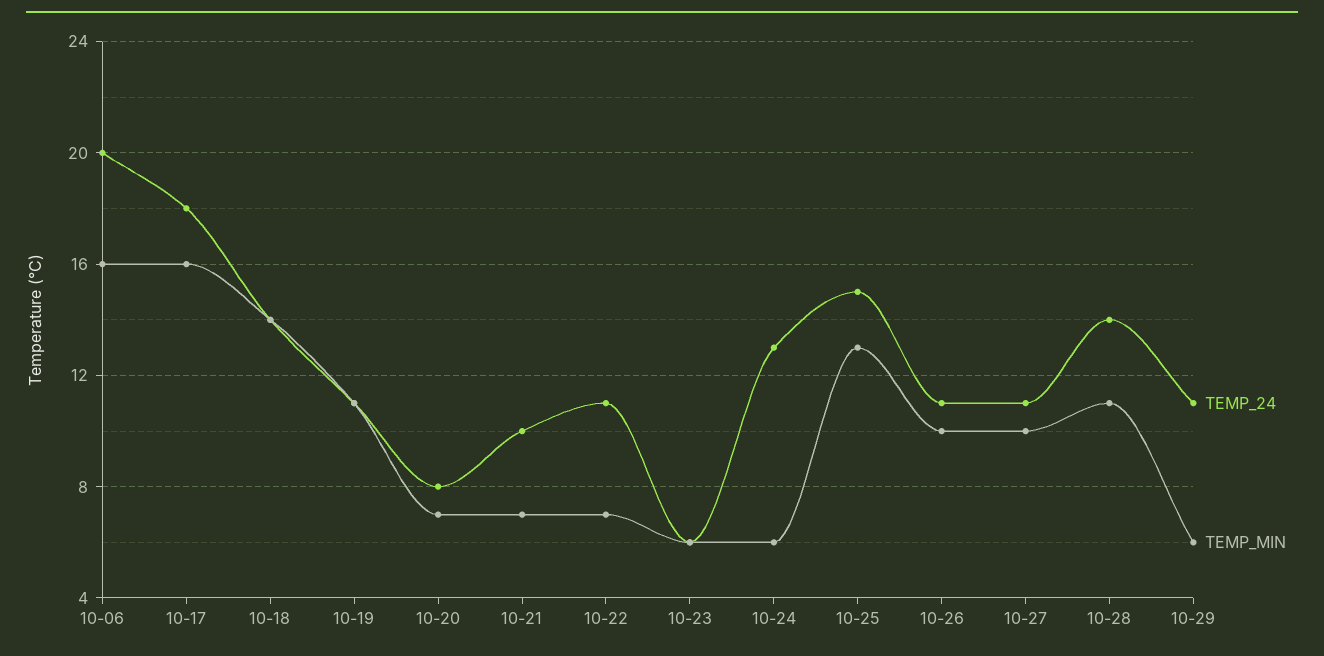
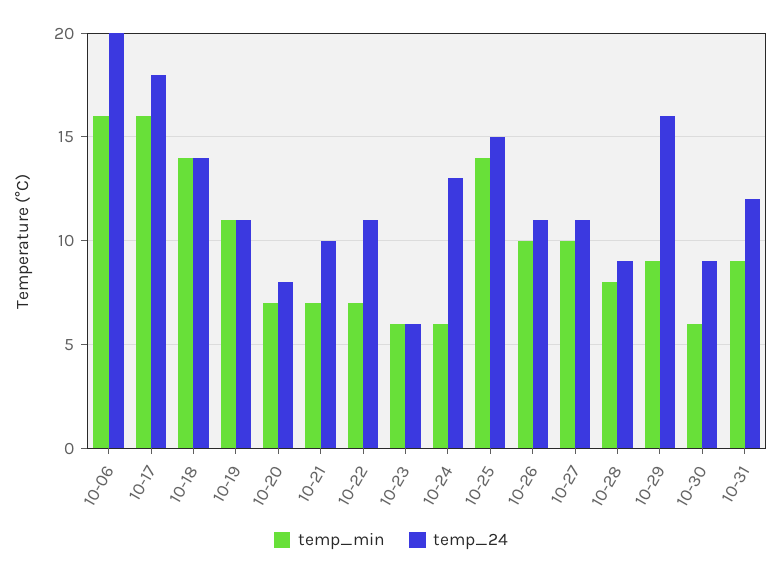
TEMP_MIN, 10-25: 13 -> 14
TEMP_24, 10-28: 14 -> 9
TEMP_MIN, 10-28: 11 -> 8
TEMP_24, 10-29: 11 -> 16
TEMP_MIN, 10-29: 6 -> 9
TEMP_MIN, 10-30: none -> 6
TEMP_24, 10-30: none -> 9
TEMP_MIN, 10-31: none -> 9
TEMP_24, 10-31: none -> 12

